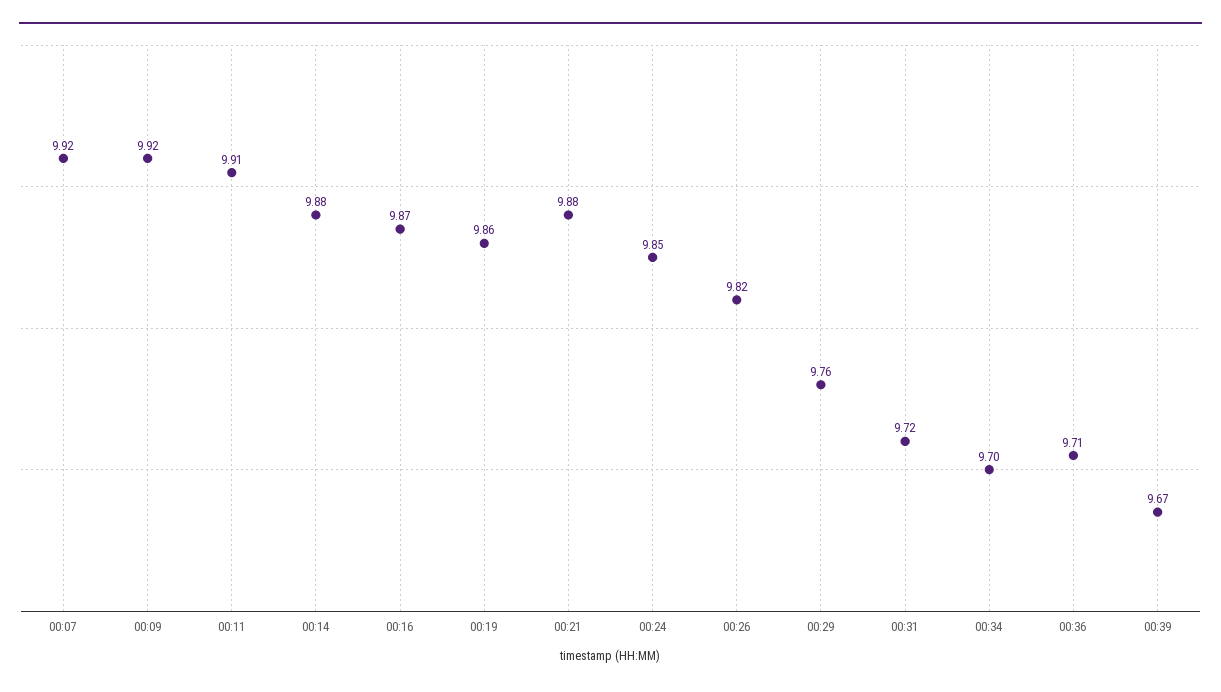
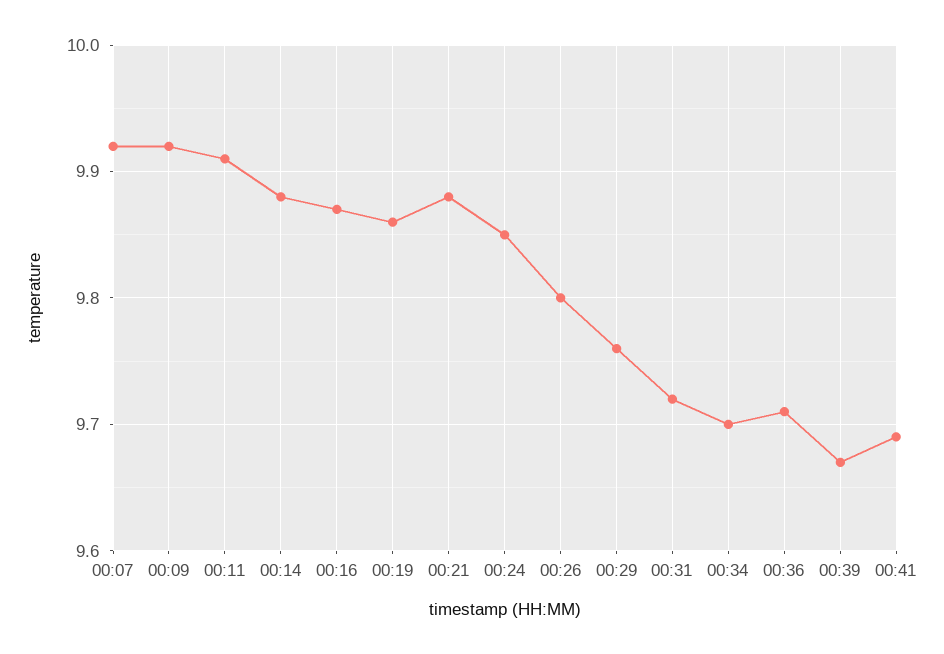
00:26: 9.82 -> 9.8
00:41: none -> 9.69

